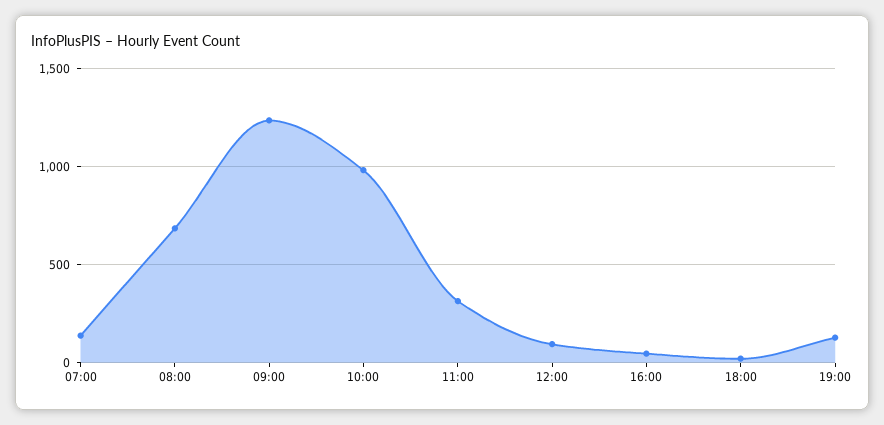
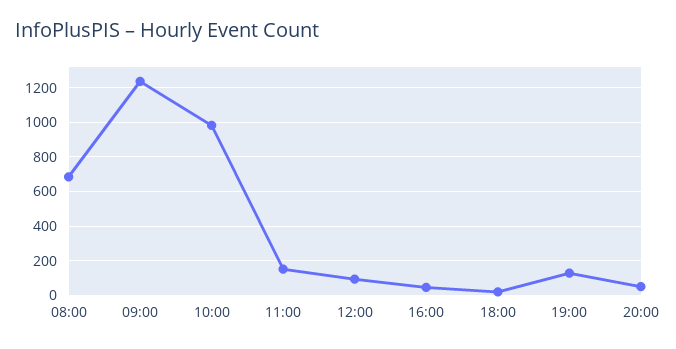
07:00: 150 -> none
11:00: 300 -> 150
20:00: none -> 50

